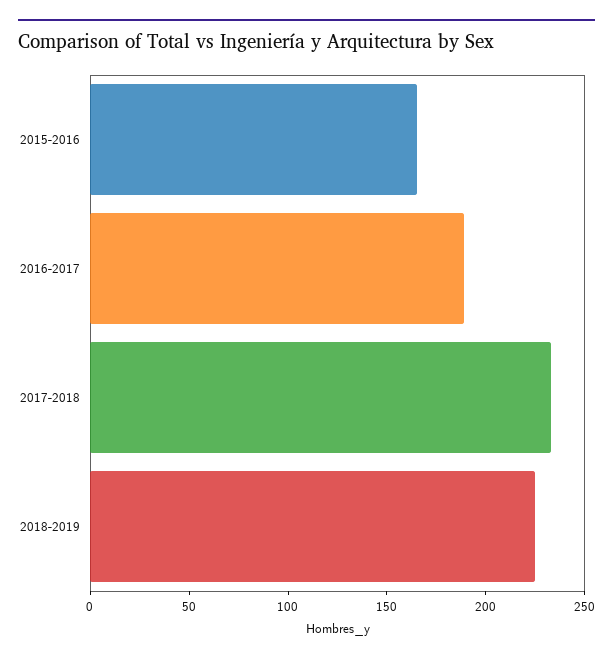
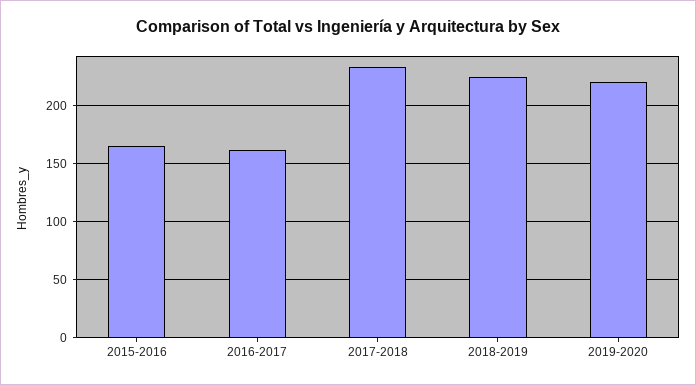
2016-2017: 190 -> 160
2019-2020: none -> 220

